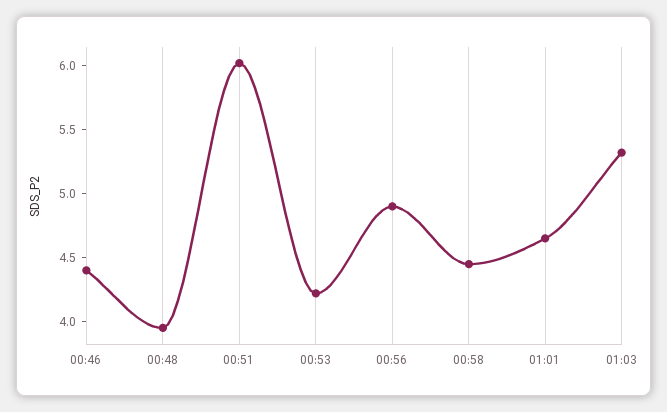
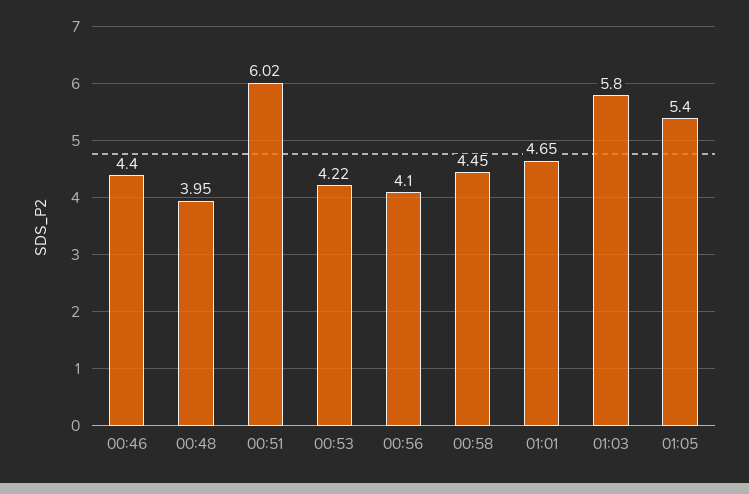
00:56: 4.9 -> 4.1
01:03: 5.3 -> 5.8
01:05: none -> 5.4

